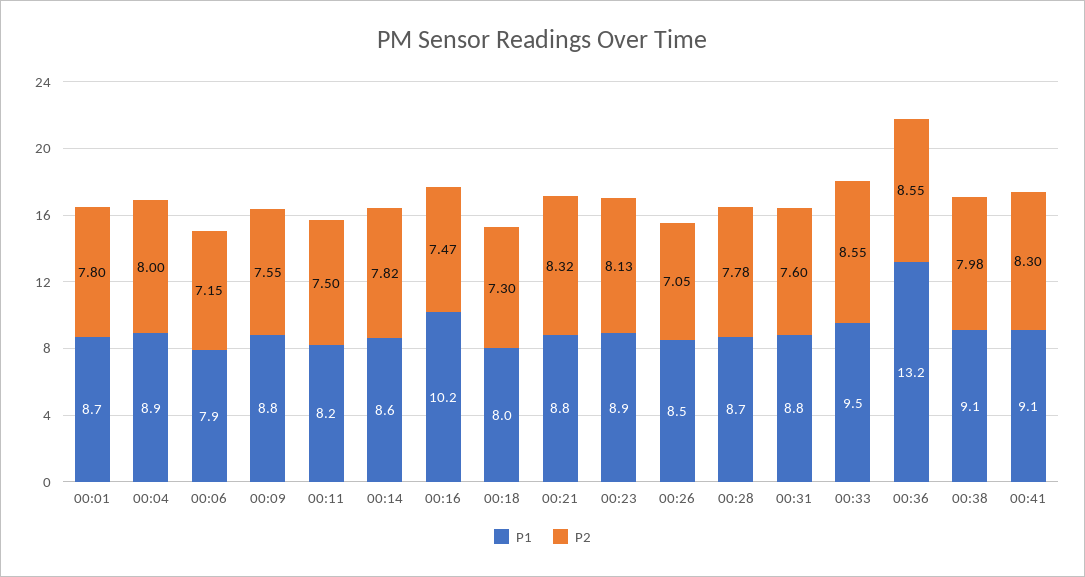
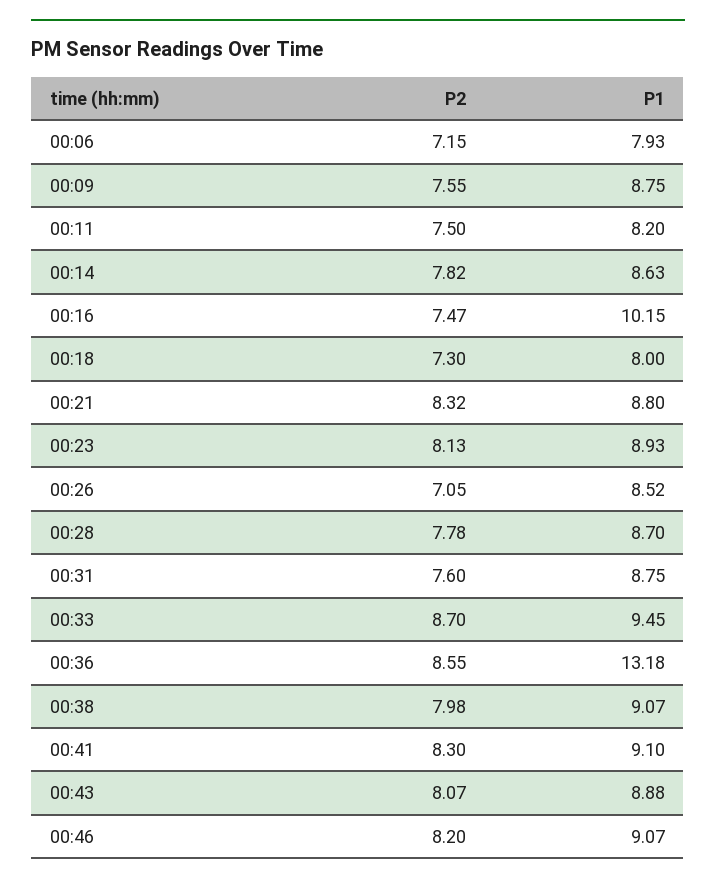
P1, 00:01: 8.7 -> none
P2, 00:01: 7.8 -> none
P1, 00:04: 8.9 -> none
P2, 00:04: 8 -> none
P2, 00:33: 8.55 -> 8.7
P2, 00:43: none -> 8.07
P1, 00:43: none -> 8.88
P2, 00:46: none -> 8.2
P1, 00:46: none -> 9.07

